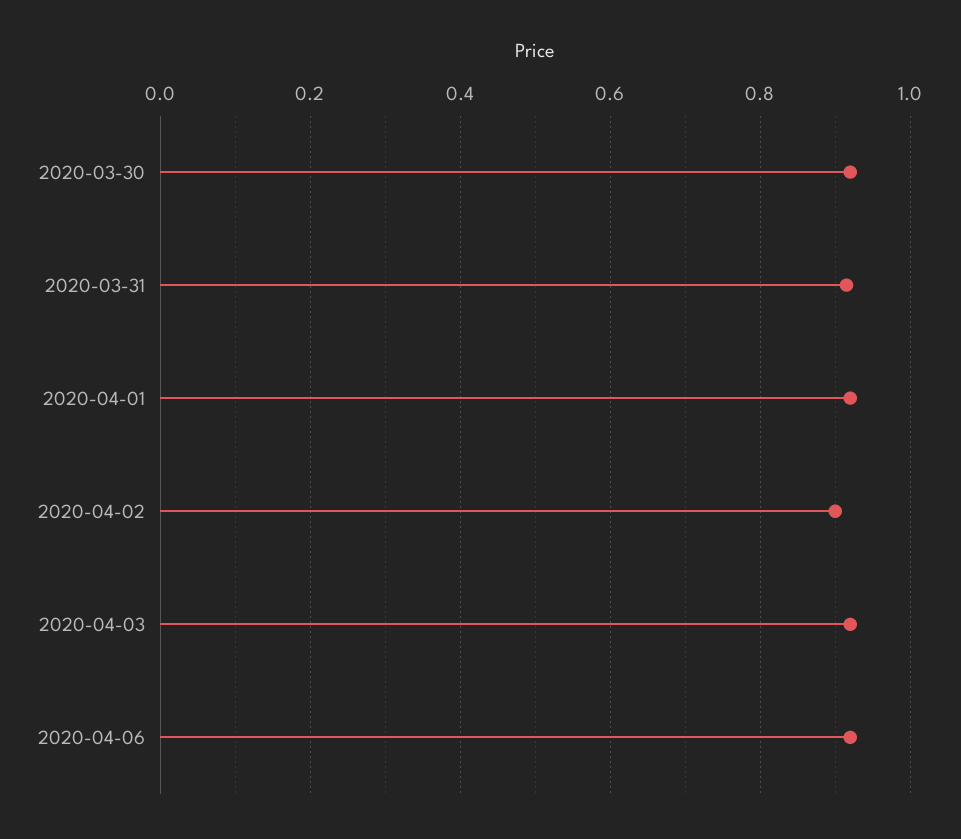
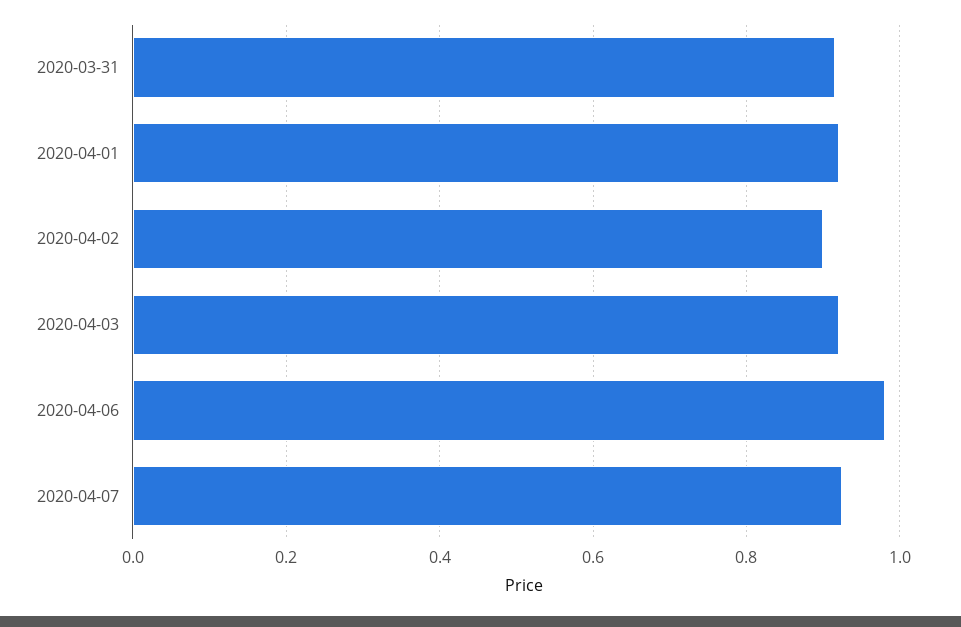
2020-03-30: 0.92 -> none
2020-04-06: 0.92 -> 0.98
2020-04-07: none -> 0.92

